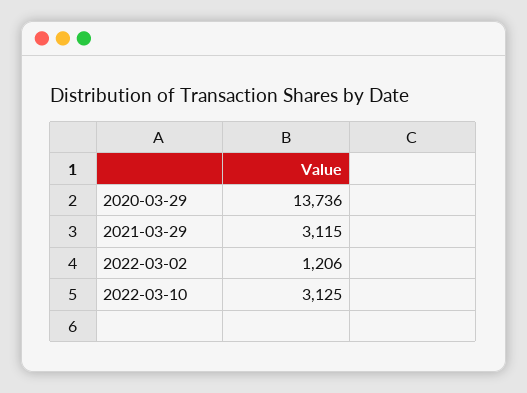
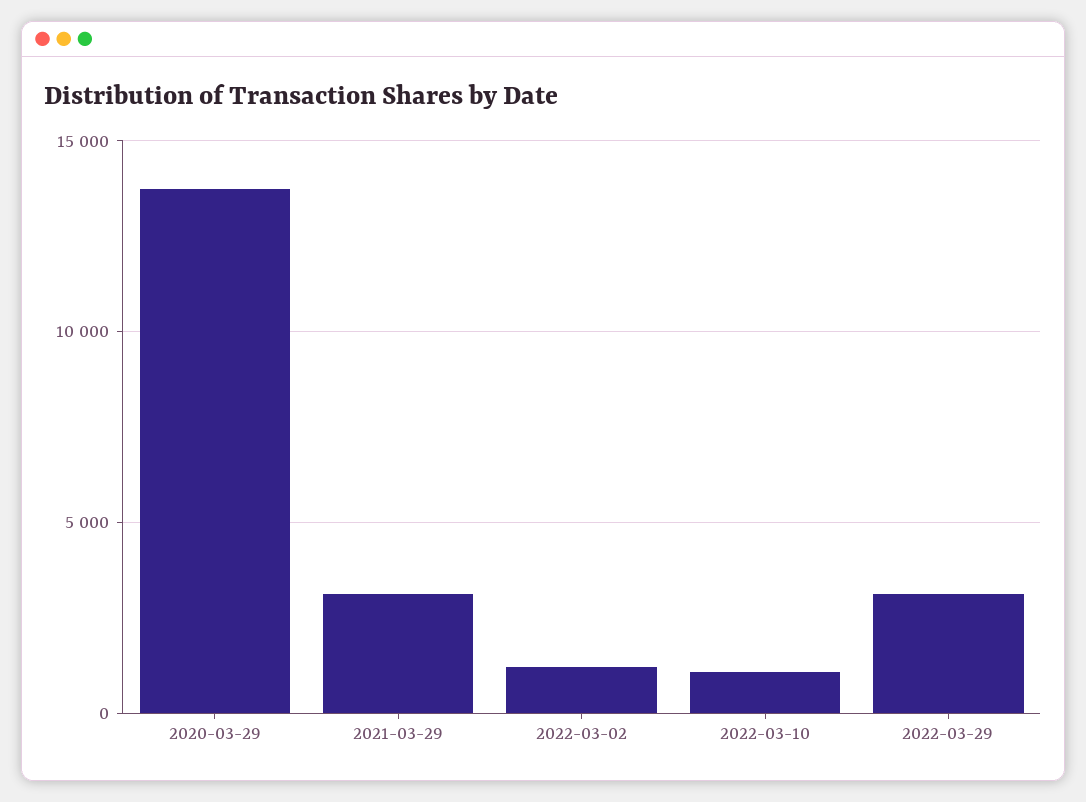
2022-03-10: 3125 -> 1000
2022-03-29: none -> 3000

